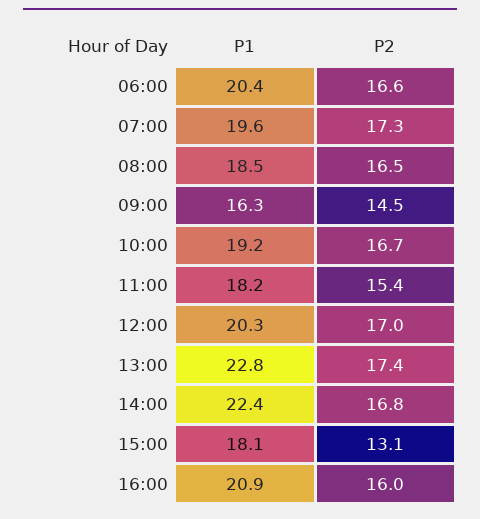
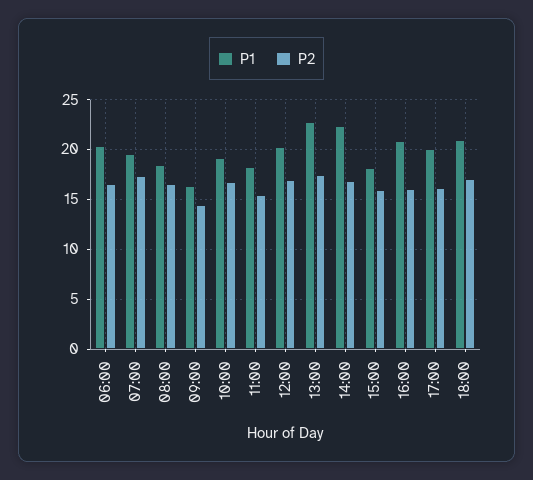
P2, 15:00: 13.1 -> 16
P1, 17:00: none -> 20
P2, 17:00: none -> 16
P1, 18:00: none -> 21
P2, 18:00: none -> 17

